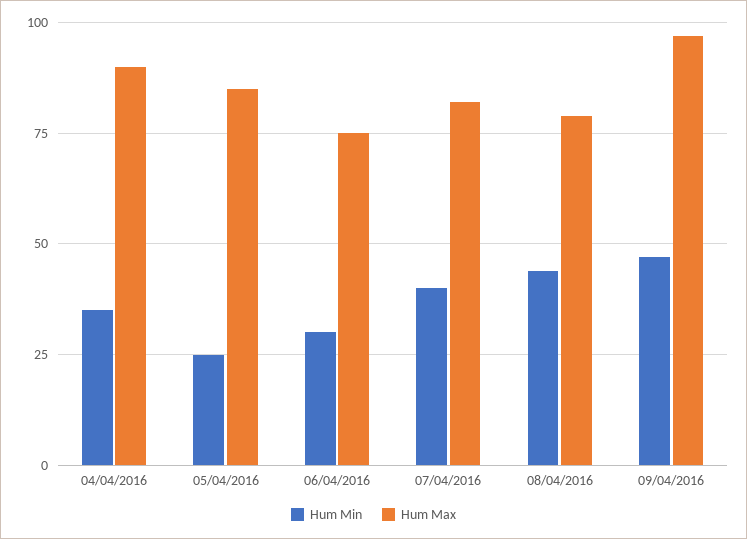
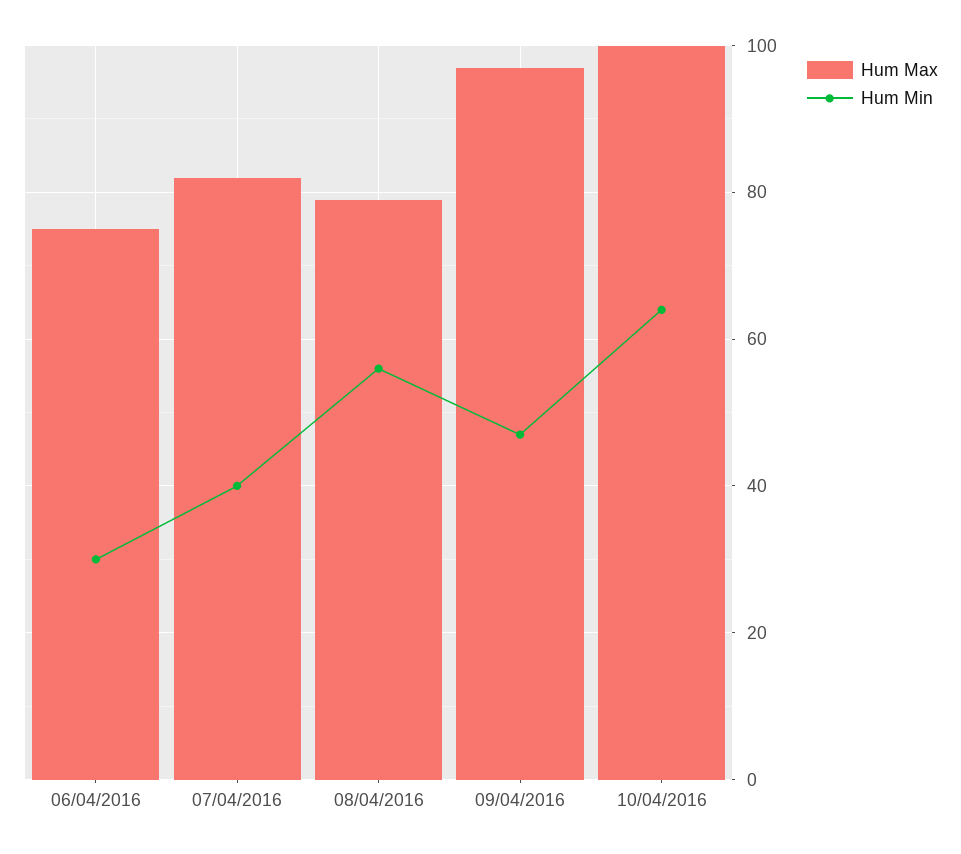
Hum Min, 04/04/2016: 35 -> none
Hum Max, 04/04/2016: 90 -> none
Hum Min, 05/04/2016: 25 -> none
Hum Max, 05/04/2016: 85 -> none
Hum Min, 08/04/2016: 45 -> 55
Hum Max, 10/04/2016: none -> 100
Hum Min, 10/04/2016: none -> 65

